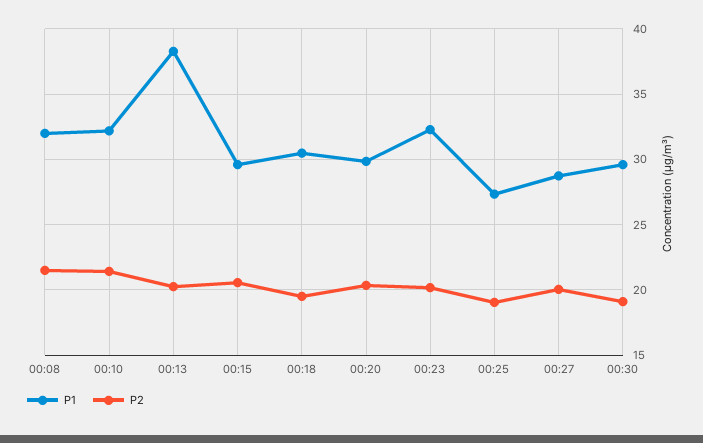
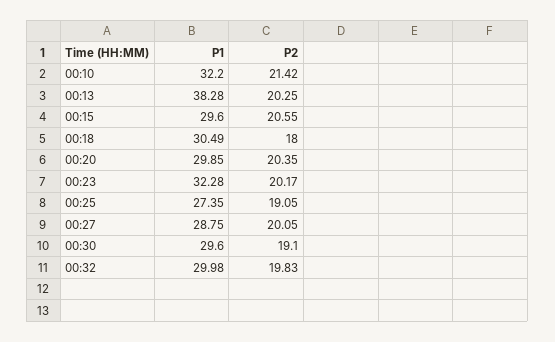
P1, 00:08: 32 -> none
P2, 00:08: 21.5 -> none
P2, 00:18: 19.5 -> 18
P1, 00:32: none -> 29.98
P2, 00:32: none -> 19.83

